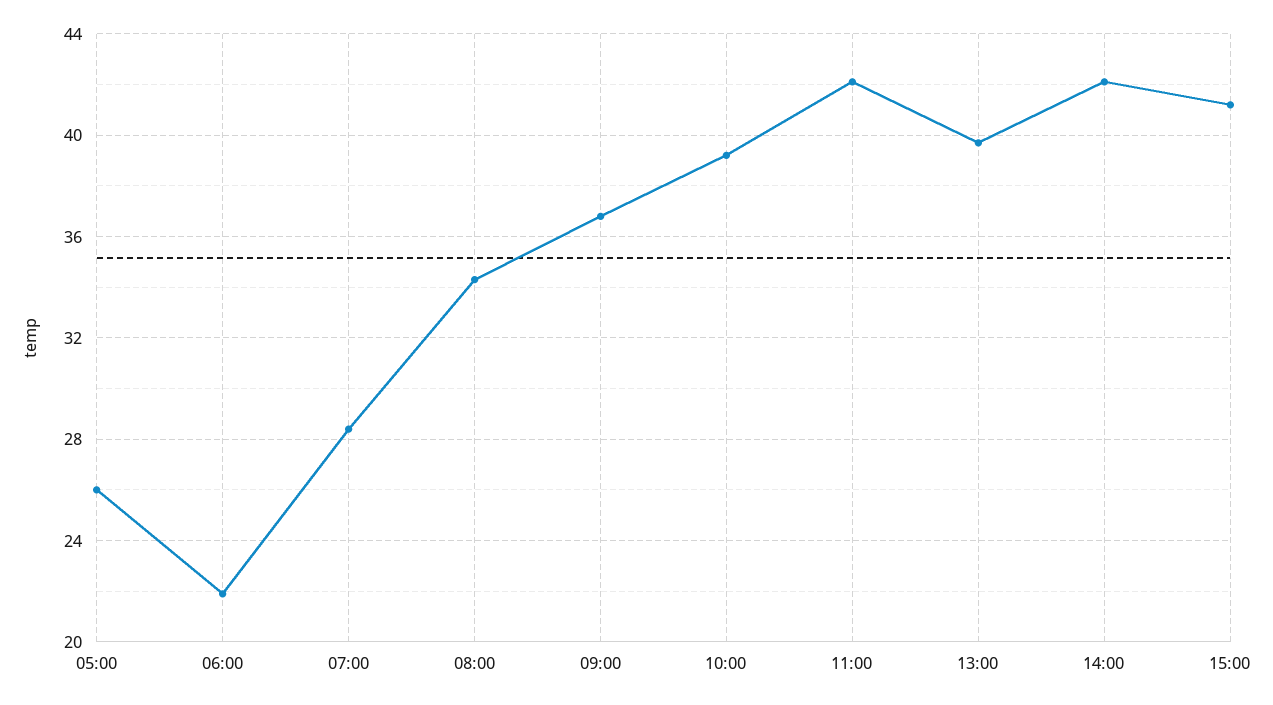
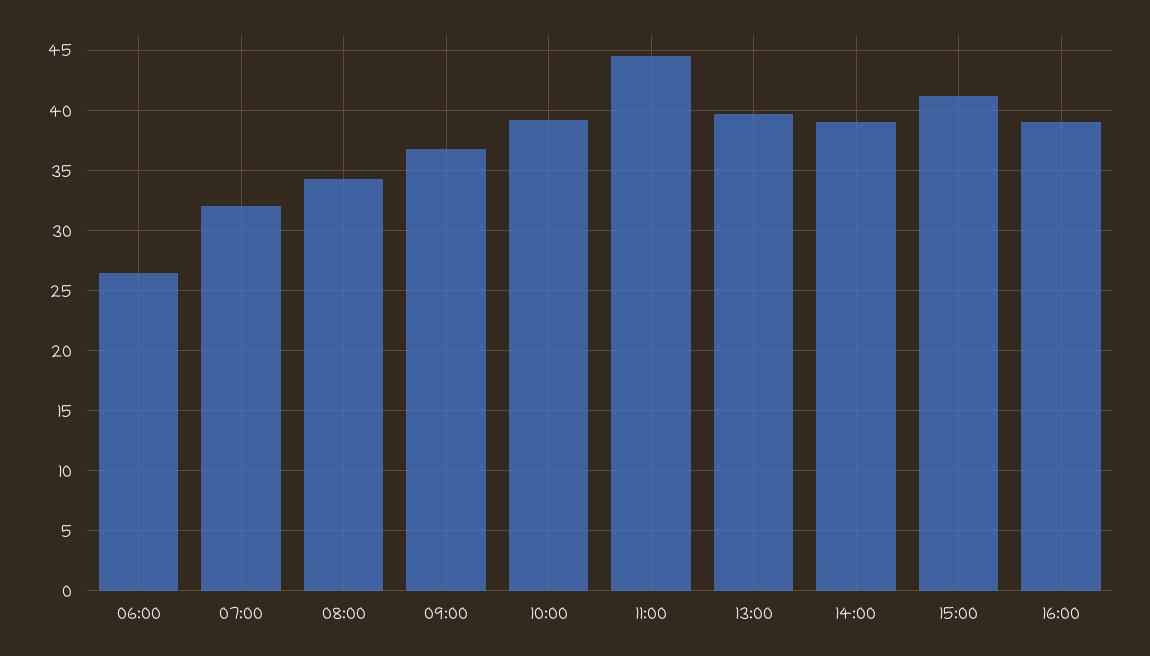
05:00: 26 -> none
06:00: 22 -> 26.5
07:00: 28.5 -> 32
11:00: 42 -> 44.5
14:00: 42 -> 39
16:00: none -> 39

